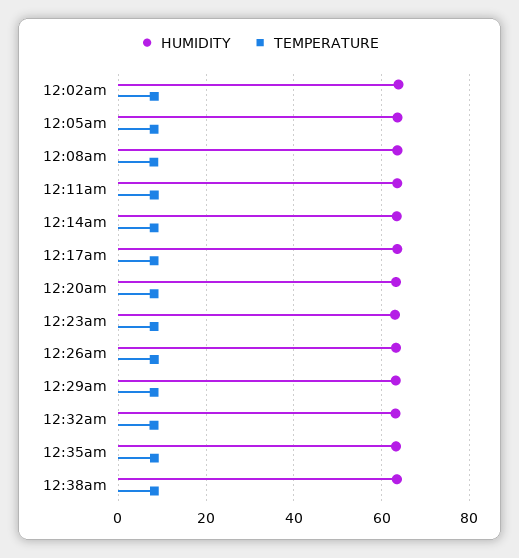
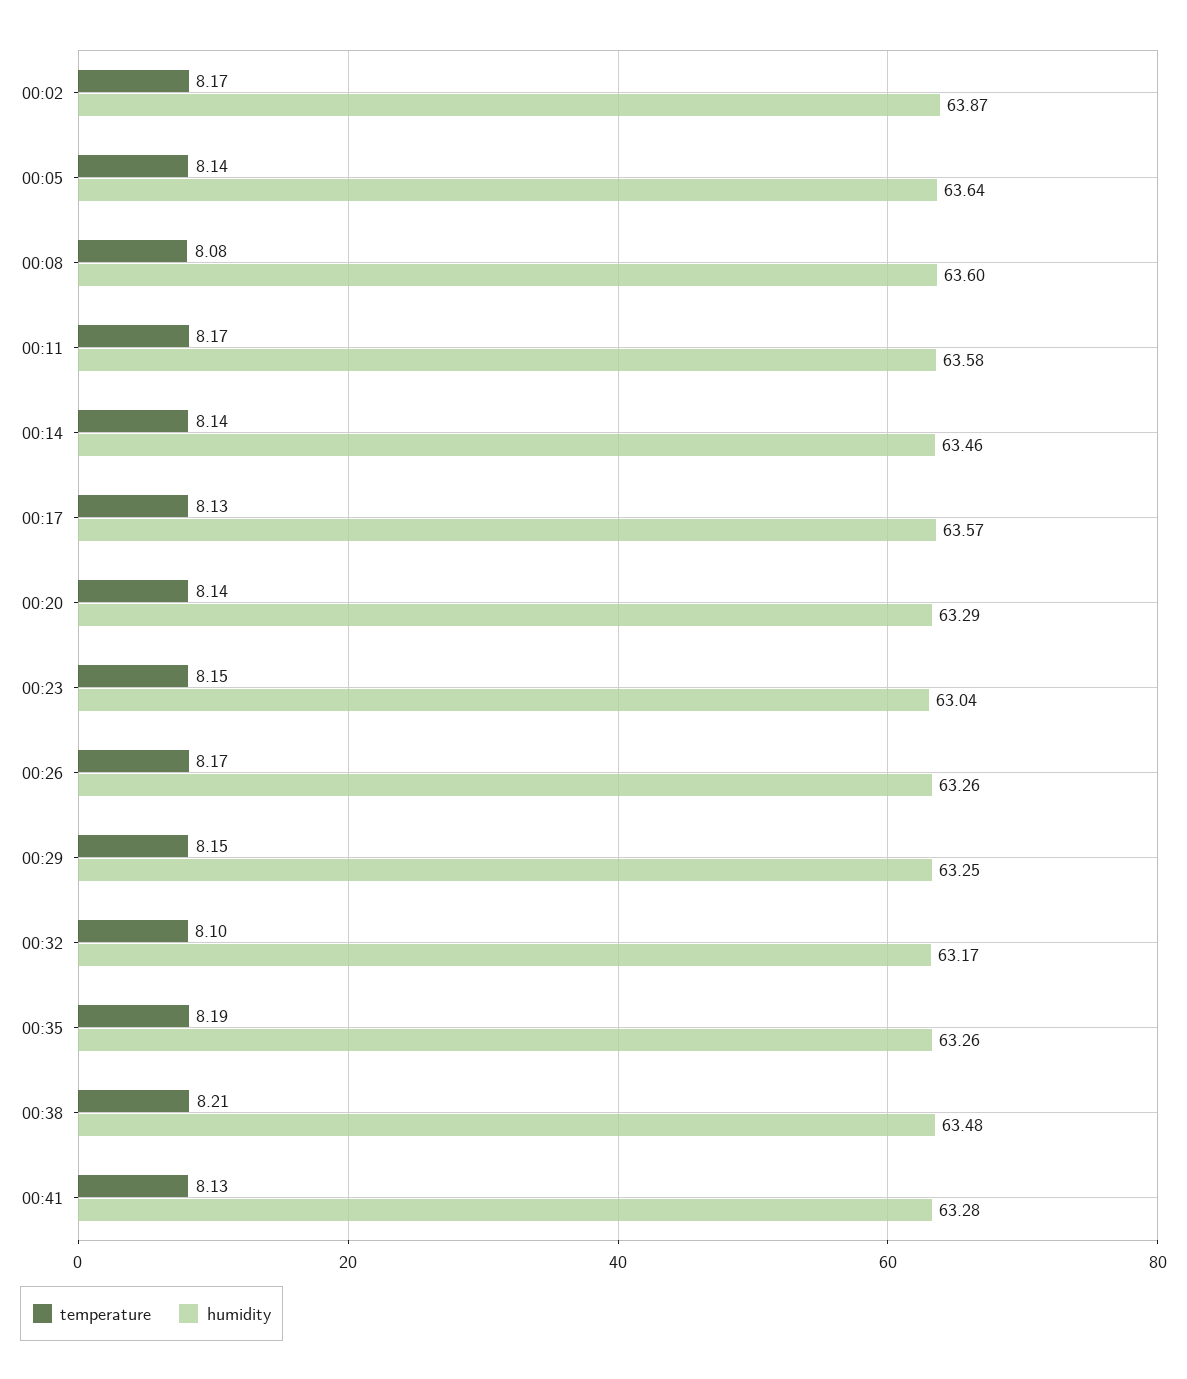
TEMPERATURE, 00:41: none -> 8.13
HUMIDITY, 00:41: none -> 63.28

